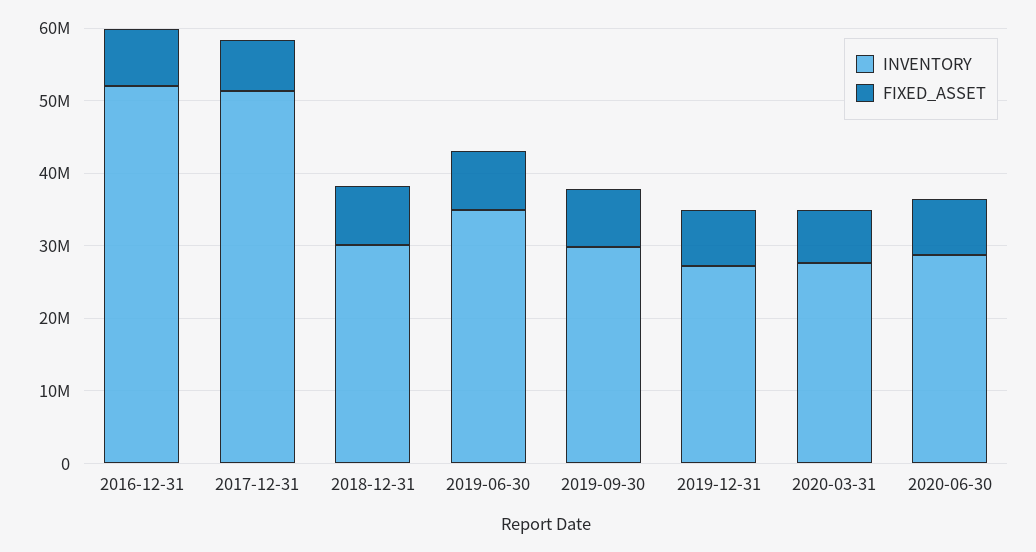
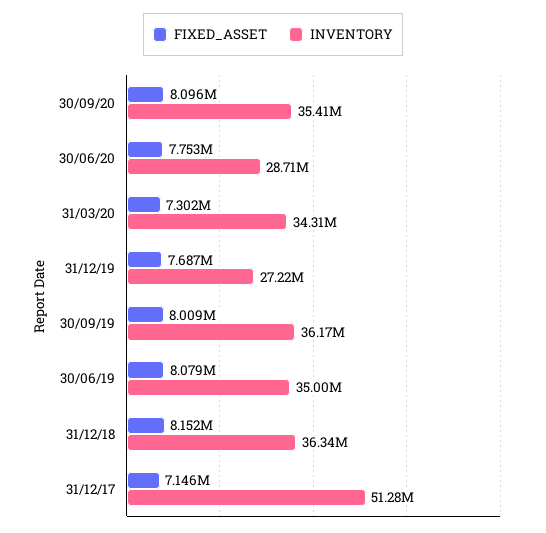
INVENTORY, 2016-12-31: 52000000 -> none
FIXED_ASSET, 2016-12-31: 8000000 -> none
INVENTORY, 2018-12-31: 30000000 -> 36340000
INVENTORY, 2019-09-30: 30000000 -> 36170000
INVENTORY, 2020-03-31: 28000000 -> 34310000
FIXED_ASSET, 30/09/20: none -> 8096000
INVENTORY, 30/09/20: none -> 35410000

